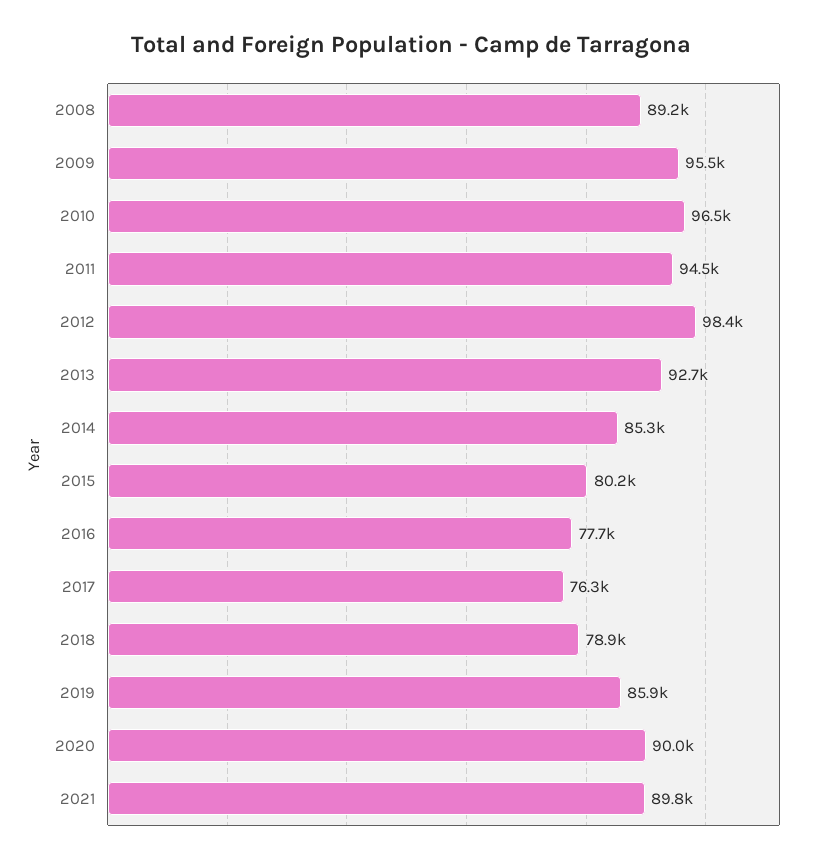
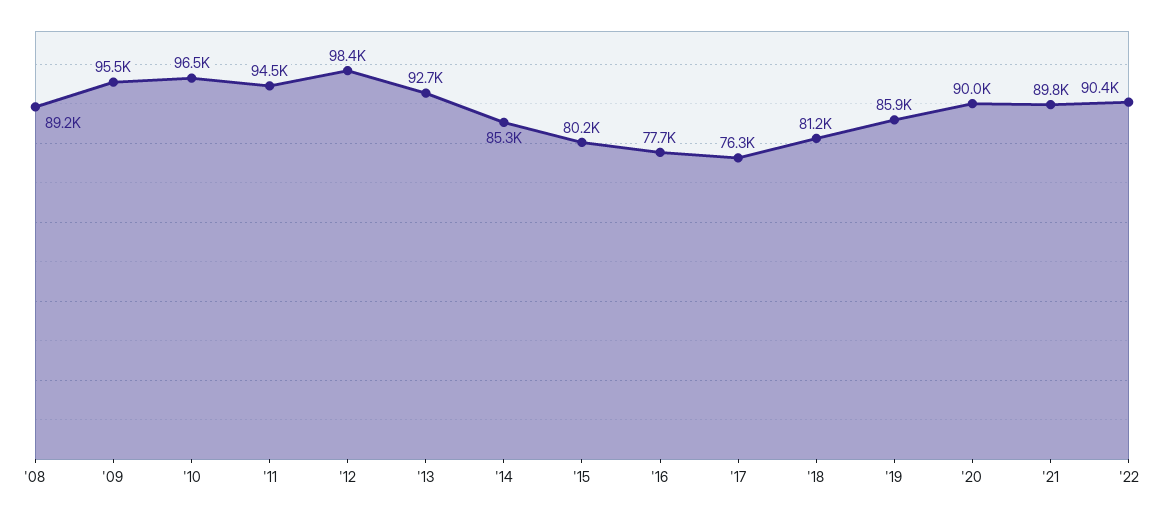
2018: 78900 -> 81200
'22: none -> 90400

